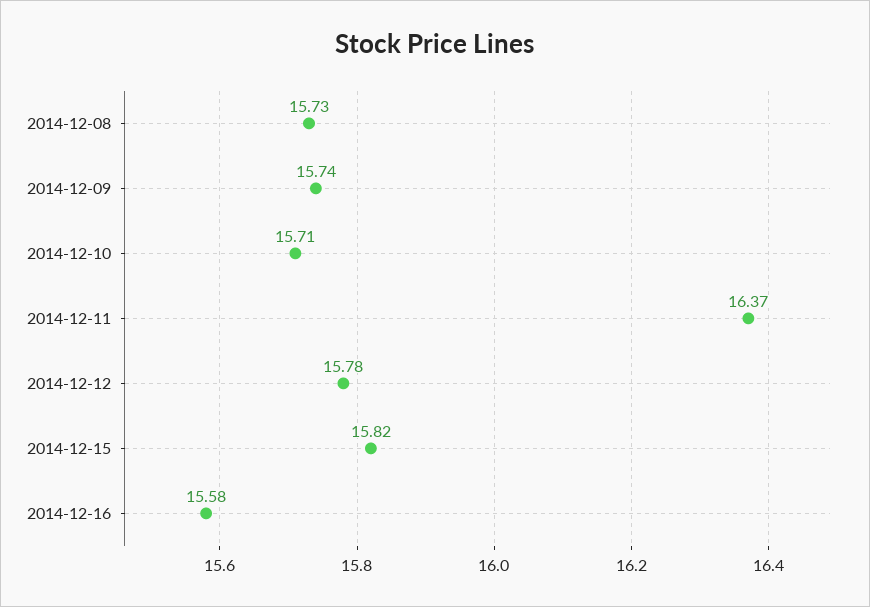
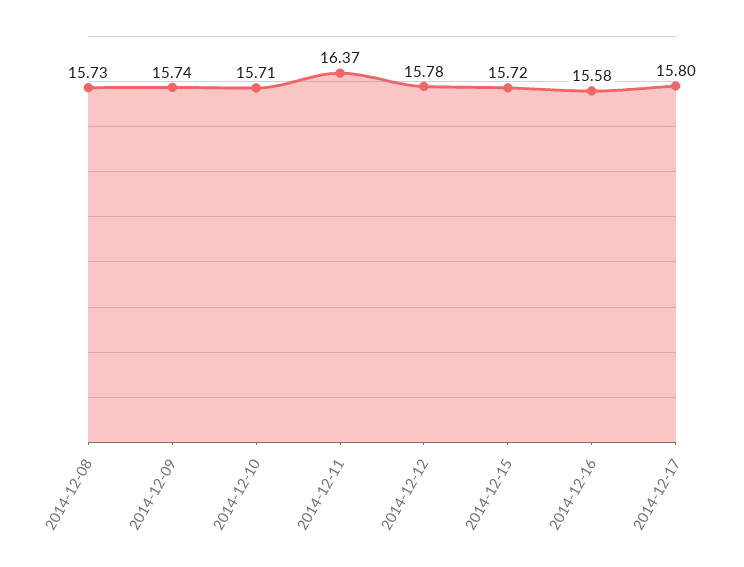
2014-12-15: 15.82 -> 15.72
2014-12-17: none -> 15.8

